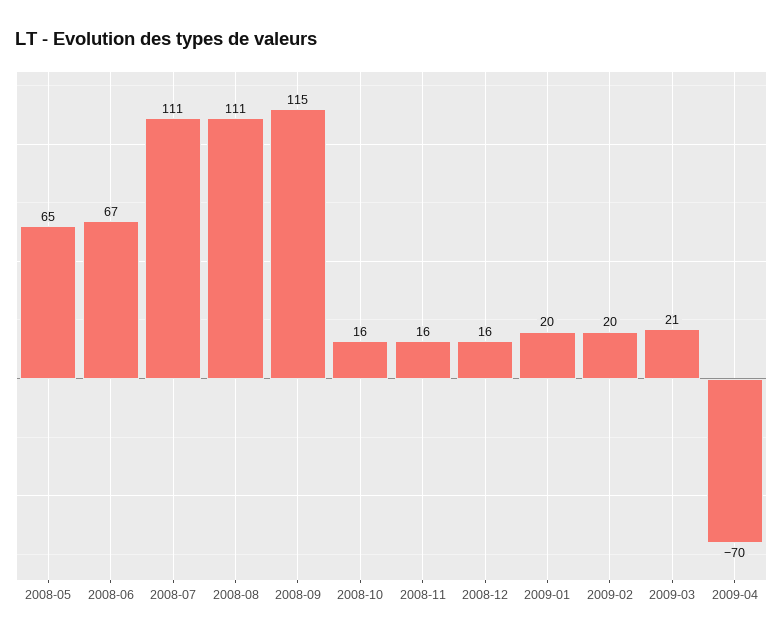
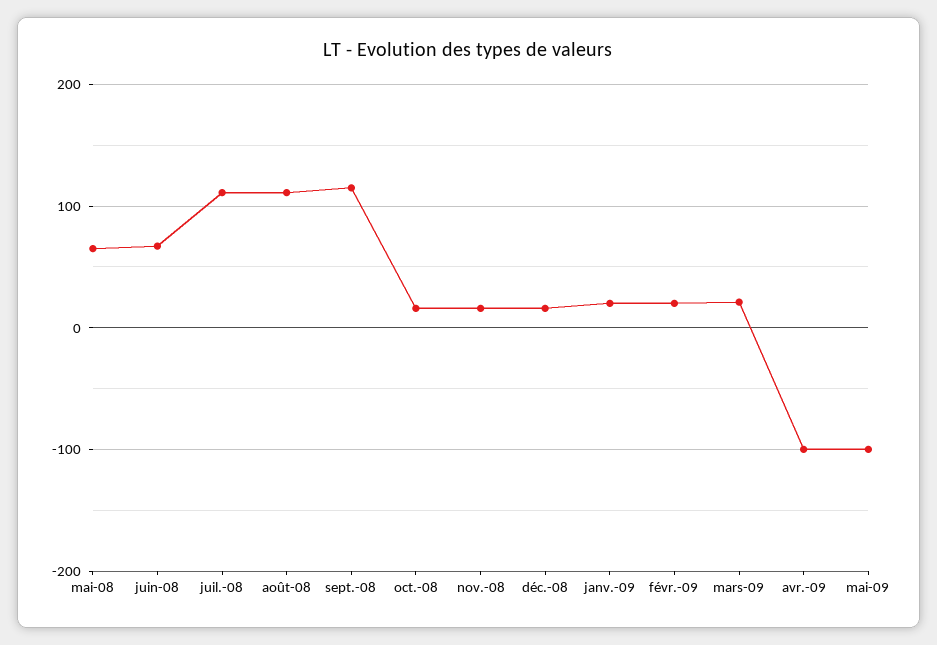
2009-04: -70 -> -100
mai-09: none -> -100

